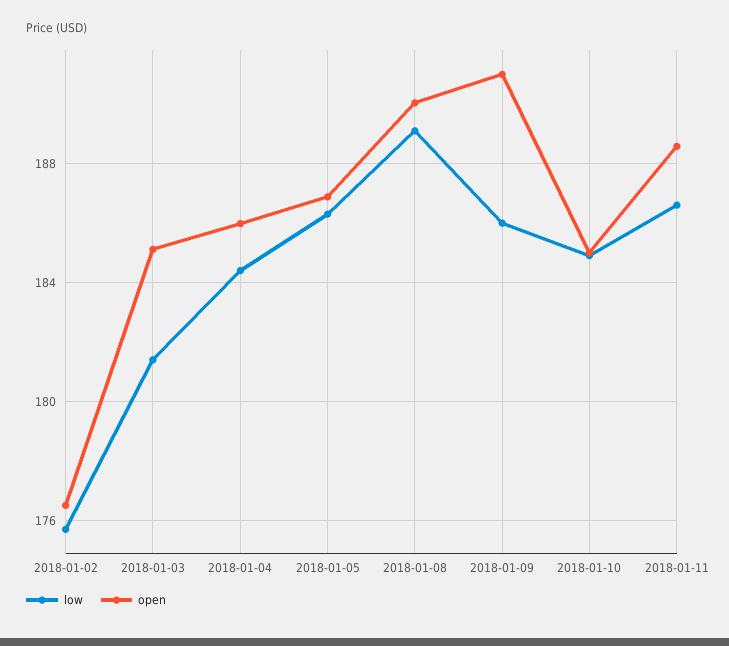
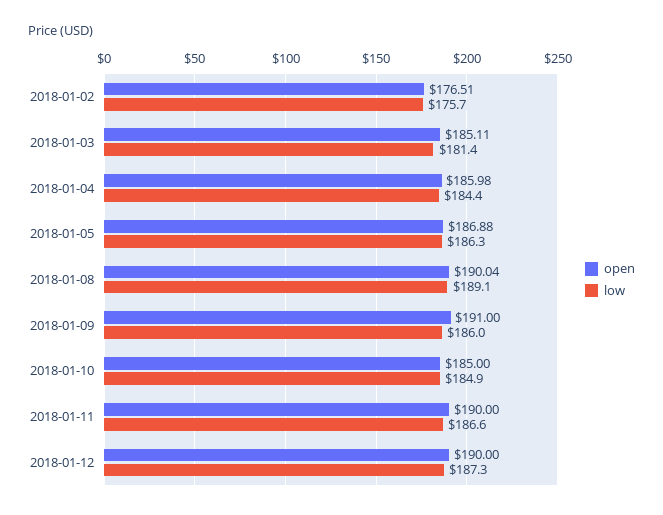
open, 2018-01-11: 188.5 -> 190
open, 2018-01-12: none -> 190
low, 2018-01-12: none -> 187.3

